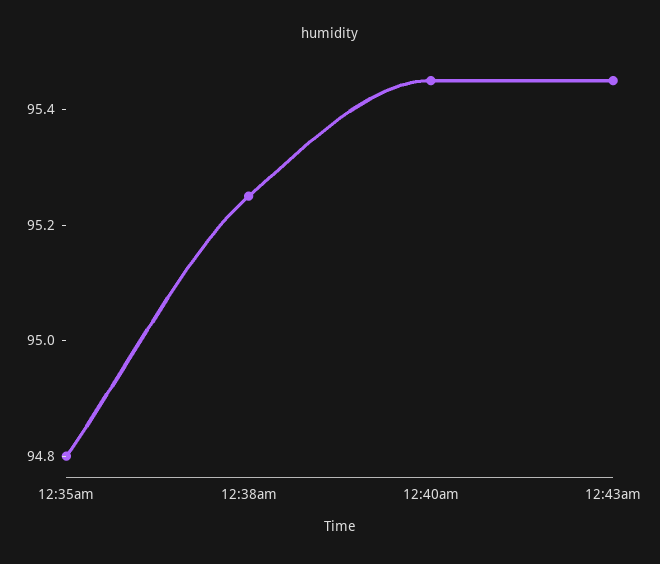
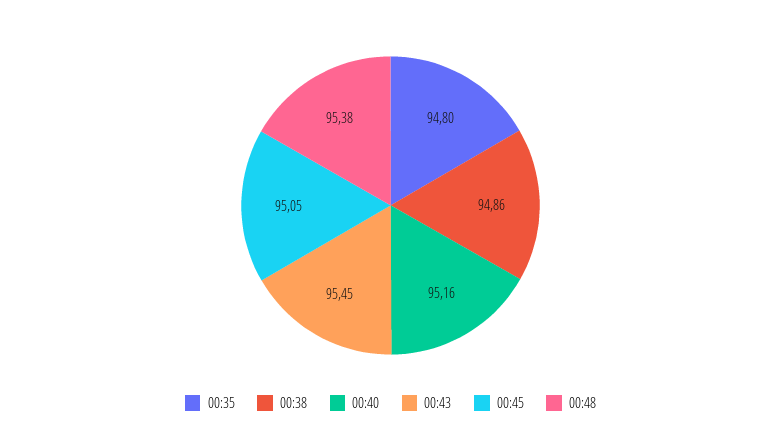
12:38am: 95.25 -> 94.86
12:40am: 95.45 -> 95.16
00:45: none -> 95.05
00:48: none -> 95.38

